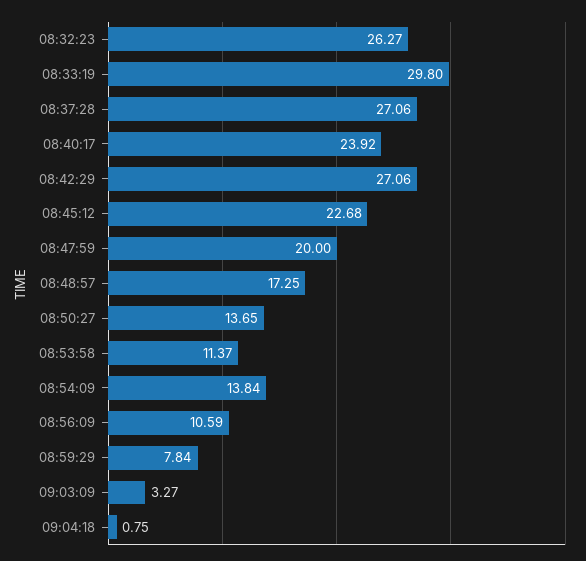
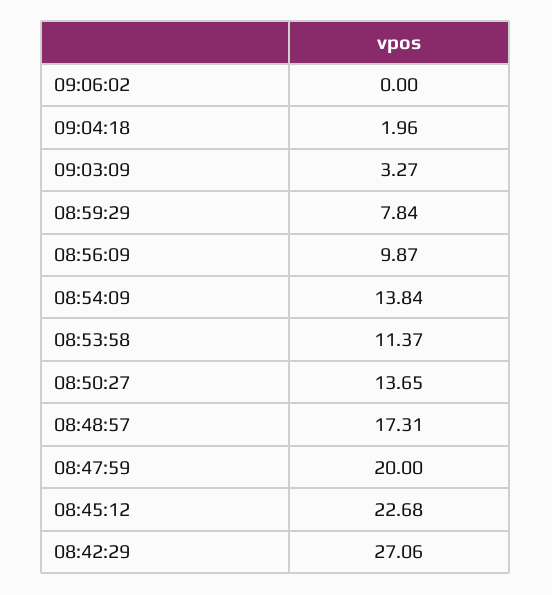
08:32:23: 26.27 -> none
08:33:19: 29.8 -> none
08:37:28: 27.06 -> none
08:40:17: 23.92 -> none
08:48:57: 17.25 -> 17.31
08:56:09: 10.59 -> 9.87
09:04:18: 0.75 -> 1.96
09:06:02: none -> 0

